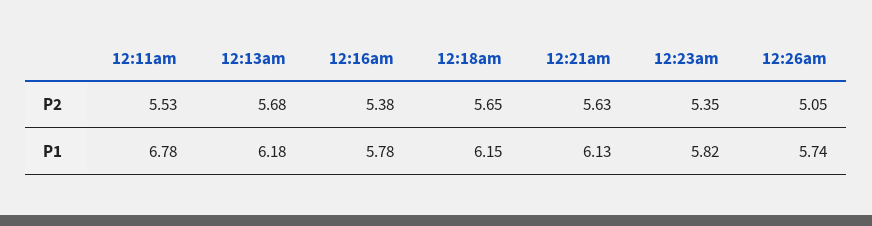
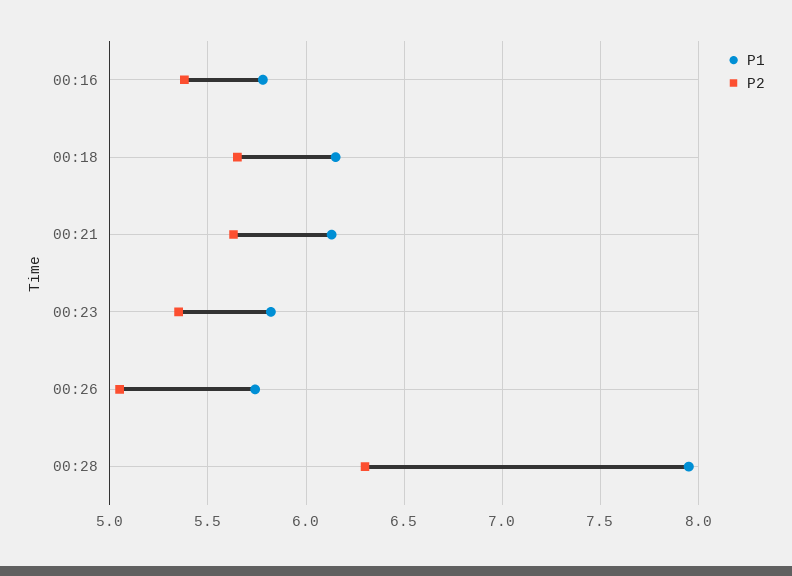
P2, 12:11am: 5.53 -> none
P2, 12:13am: 5.68 -> none
P1, 12:11am: 6.78 -> none
P1, 12:13am: 6.18 -> none
P1, 00:28: none -> 7.95
P2, 00:28: none -> 6.3

